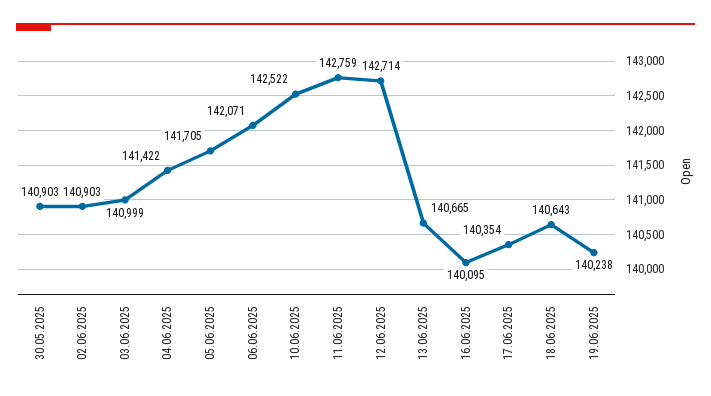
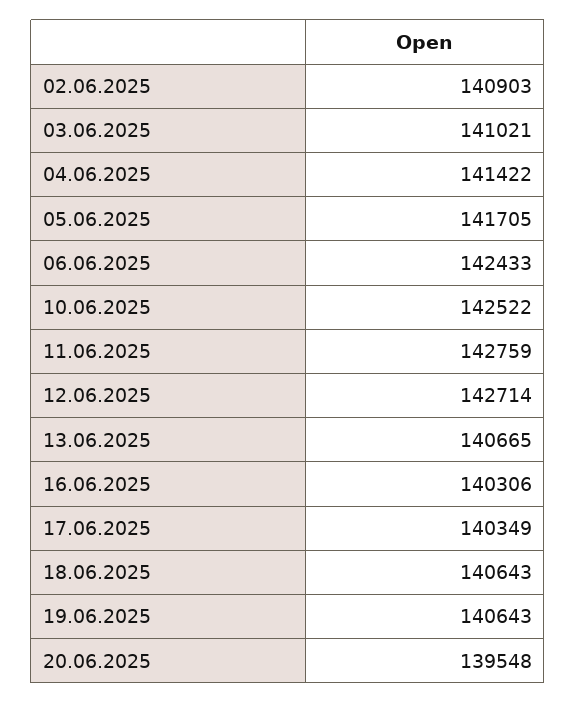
30.05.2025: 140903 -> none
03.06.2025: 140999 -> 141021
06.06.2025: 142071 -> 142433
16.06.2025: 140095 -> 140306
17.06.2025: 140354 -> 140349
19.06.2025: 140238 -> 140643
20.06.2025: none -> 139548

